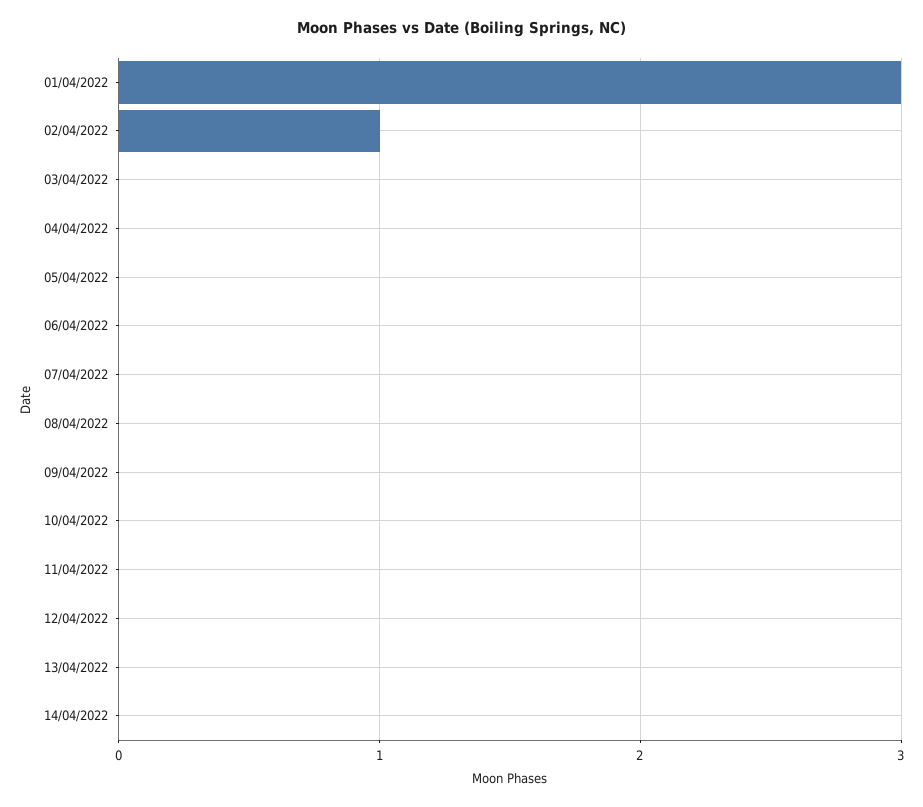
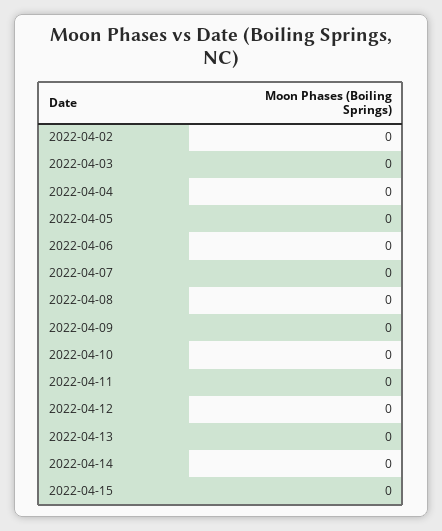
01/04/2022: 3 -> none
02/04/2022: 1 -> 0
2022-04-15: none -> 0

